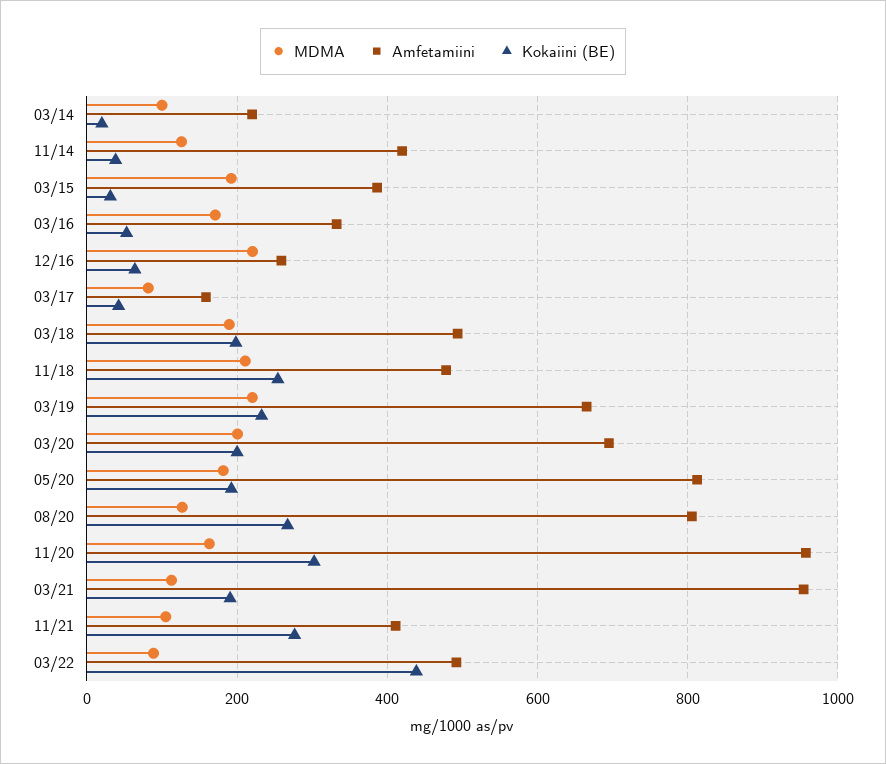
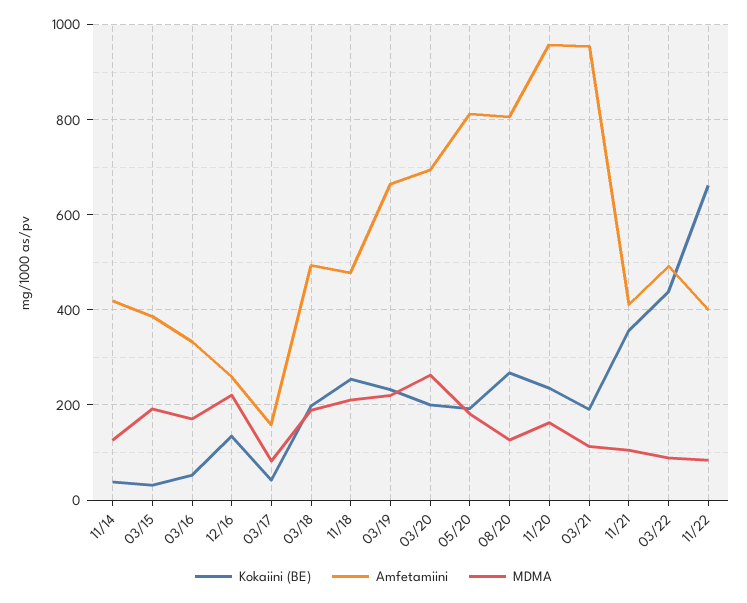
MDMA, 03/14: 100 -> none
Amfetamiini, 03/14: 220 -> none
Kokaiini (BE), 03/14: 20 -> none
Kokaiini (BE), 12/16: 60 -> 140
MDMA, 03/20: 200 -> 260
Kokaiini (BE), 11/20: 300 -> 240
Kokaiini (BE), 11/21: 280 -> 360
Kokaiini (BE), 11/22: none -> 660
Amfetamiini, 11/22: none -> 400
MDMA, 11/22: none -> 80

